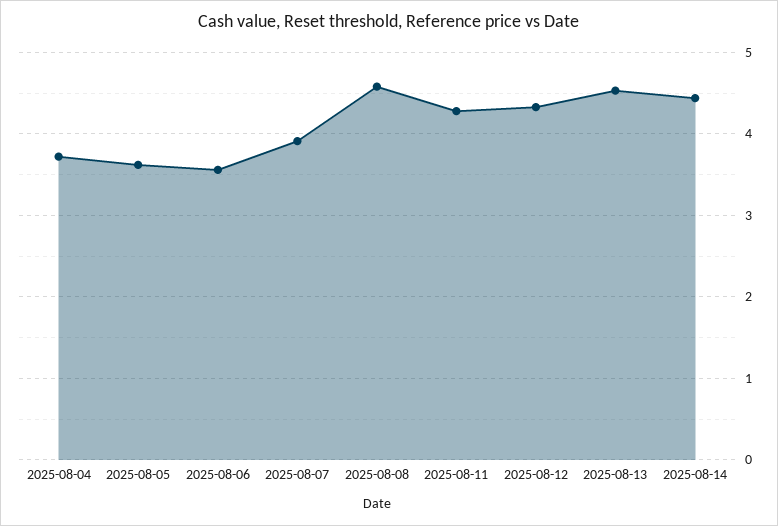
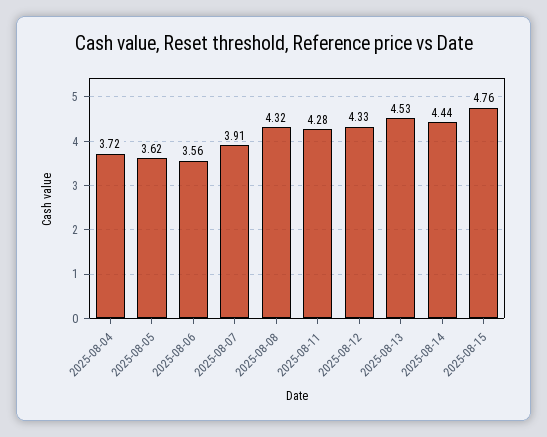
2025-08-08: 4.6 -> 4.32
2025-08-15: none -> 4.76

